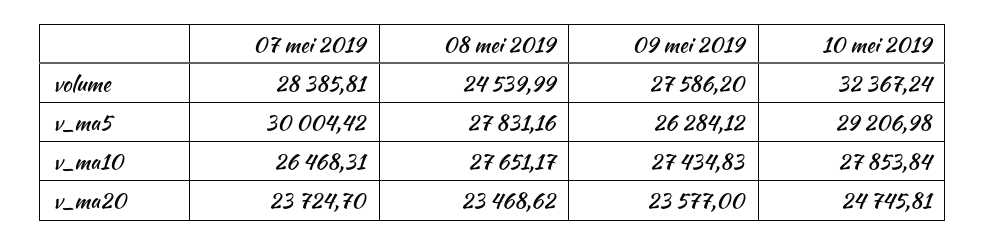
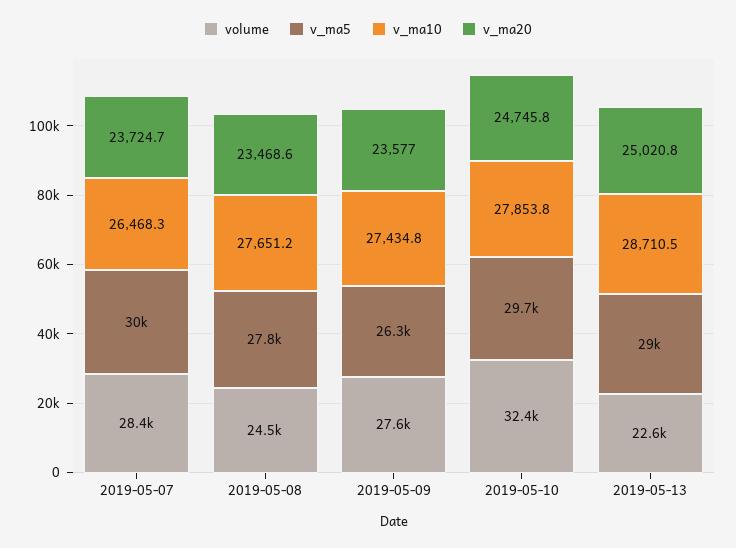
v_ma5, 10 mei 2019: 29206.98 -> 29700
volume, 2019-05-13: none -> 22600
v_ma5, 2019-05-13: none -> 29000
v_ma10, 2019-05-13: none -> 28710.5
v_ma20, 2019-05-13: none -> 25020.8

